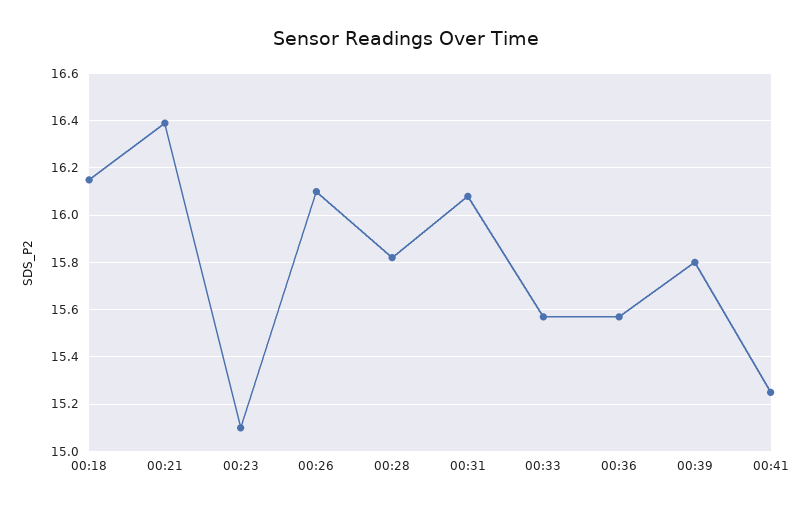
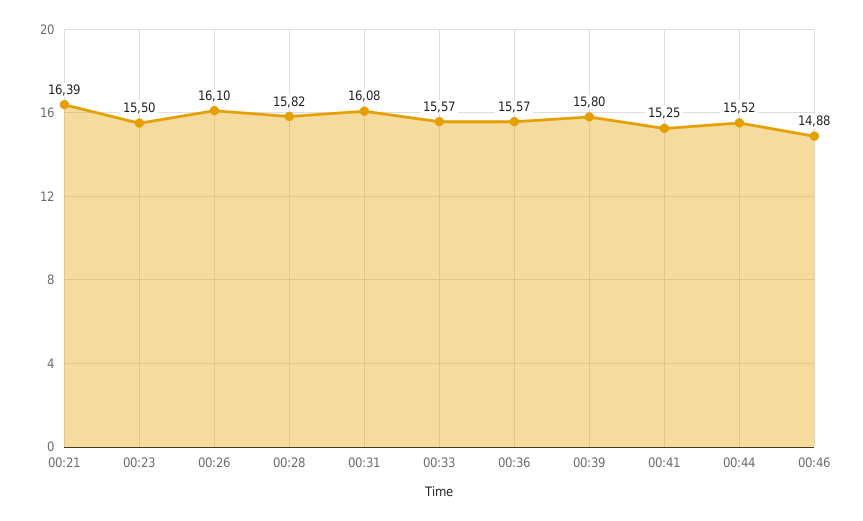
00:18: 16.15 -> none
00:23: 15.1 -> 15.5
00:44: none -> 15.52
00:46: none -> 14.88

